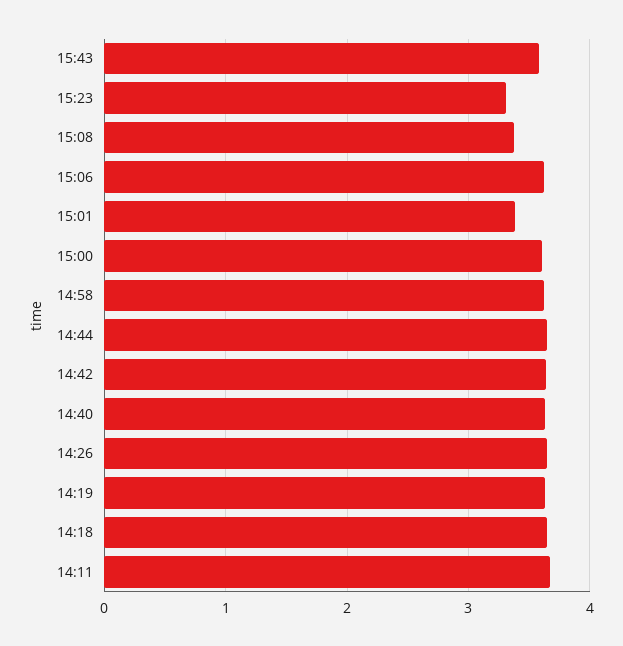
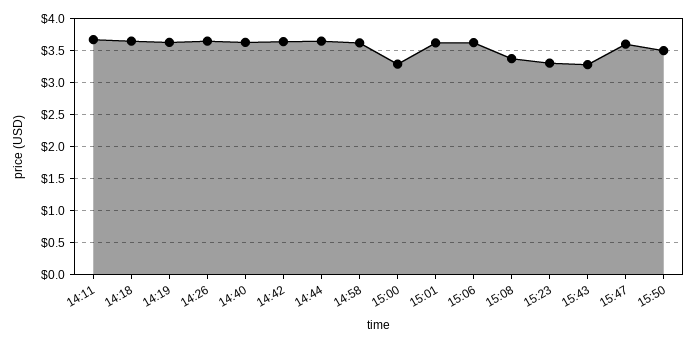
15:43: 3.6 -> 3.3
15:01: 3.4 -> 3.6
15:00: 3.6 -> 3.3
15:47: none -> 3.6
15:50: none -> 3.5

